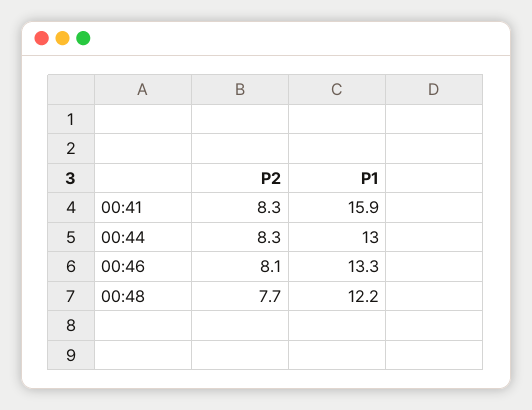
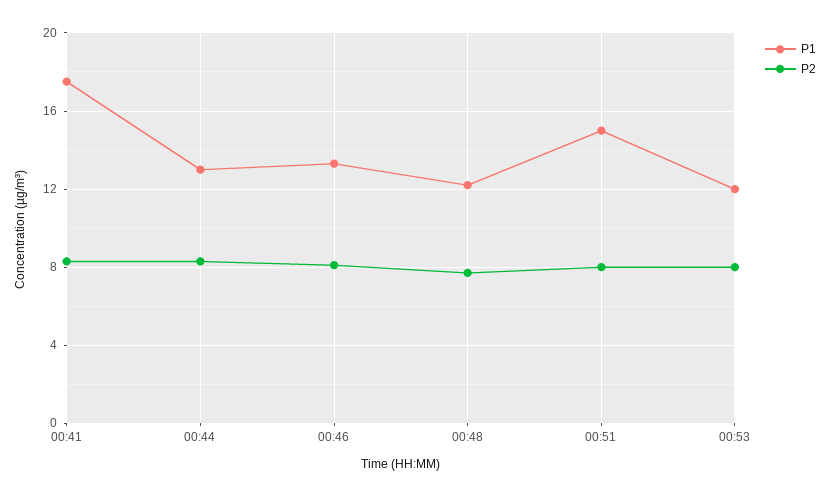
P1, 00:41: 15.9 -> 17.5
P1, 00:51: none -> 15
P2, 00:51: none -> 8
P1, 00:53: none -> 12
P2, 00:53: none -> 8

